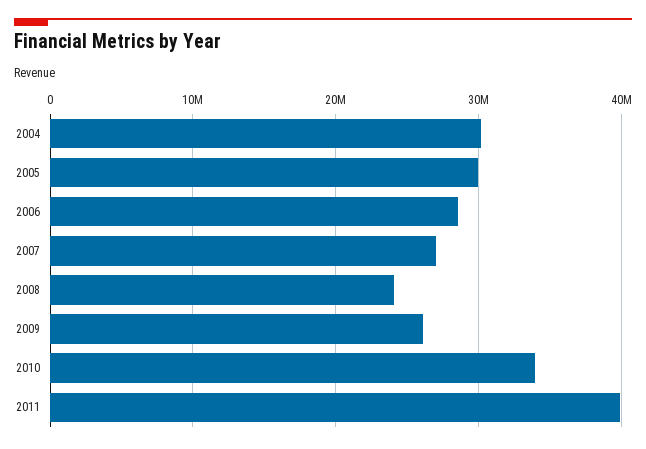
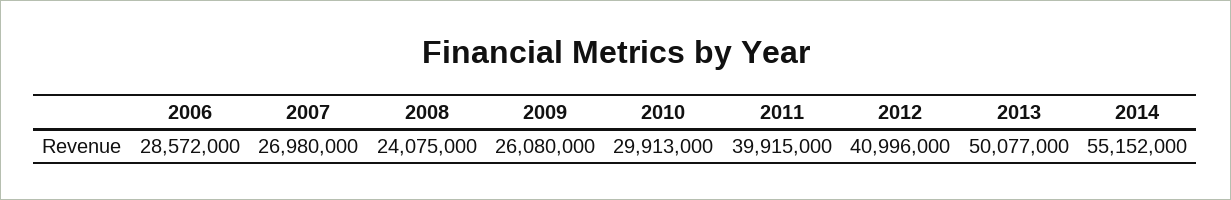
2004: 30000000 -> none
2005: 30000000 -> none
2010: 34000000 -> 29913000
2012: none -> 40996000
2013: none -> 50077000
2014: none -> 55152000

